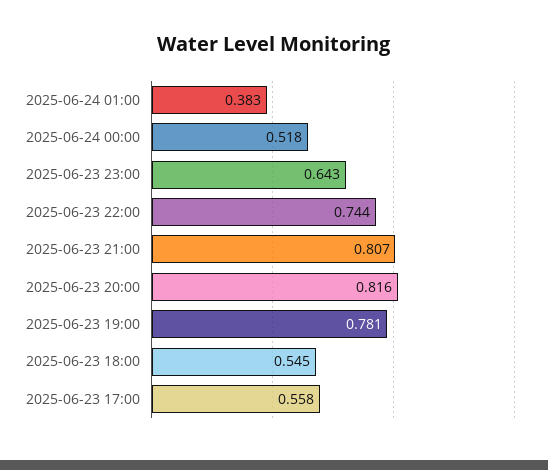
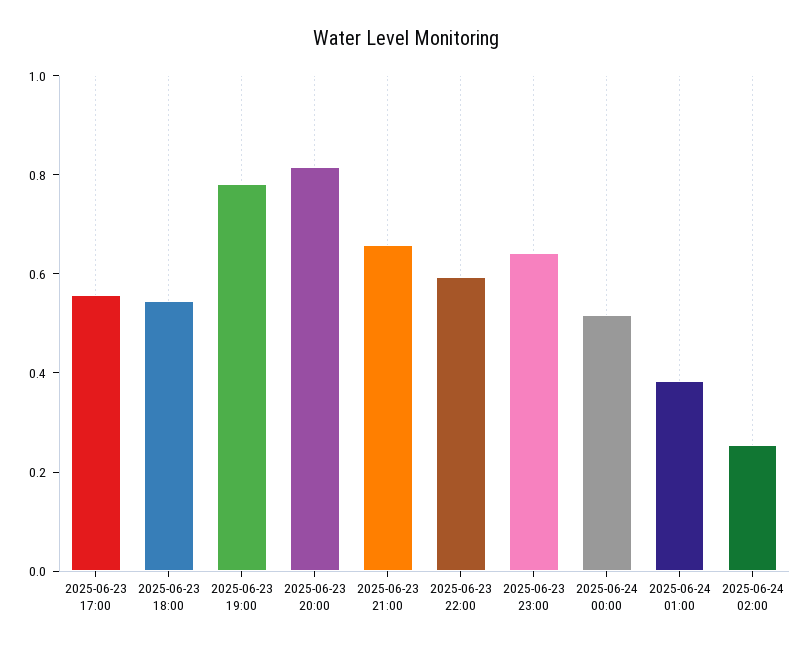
2025-06-23 22:00: 0.744 -> 0.6
2025-06-23 21:00: 0.807 -> 0.65
2025-06-24 02:00: none -> 0.25

